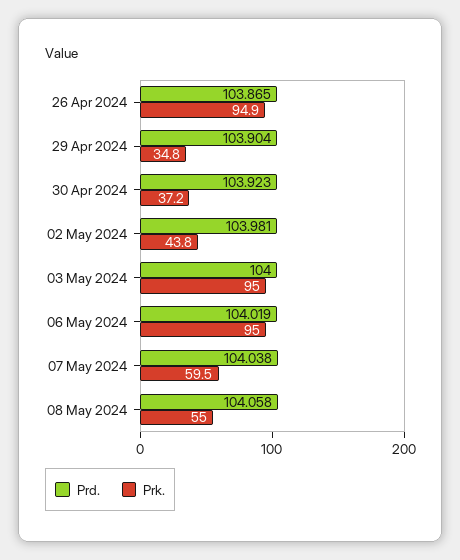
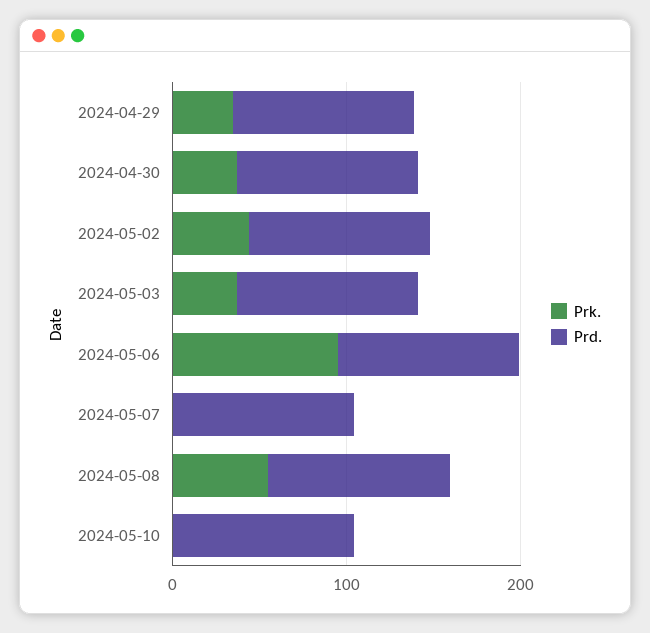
Prd., 26 Apr 2024: 103.865 -> none
Prk., 26 Apr 2024: 94.9 -> none
Prk., 03 May 2024: 95 -> 40
Prk., 07 May 2024: 59.5 -> 0
Prk., 2024-05-10: none -> 0
Prd., 2024-05-10: none -> 100

